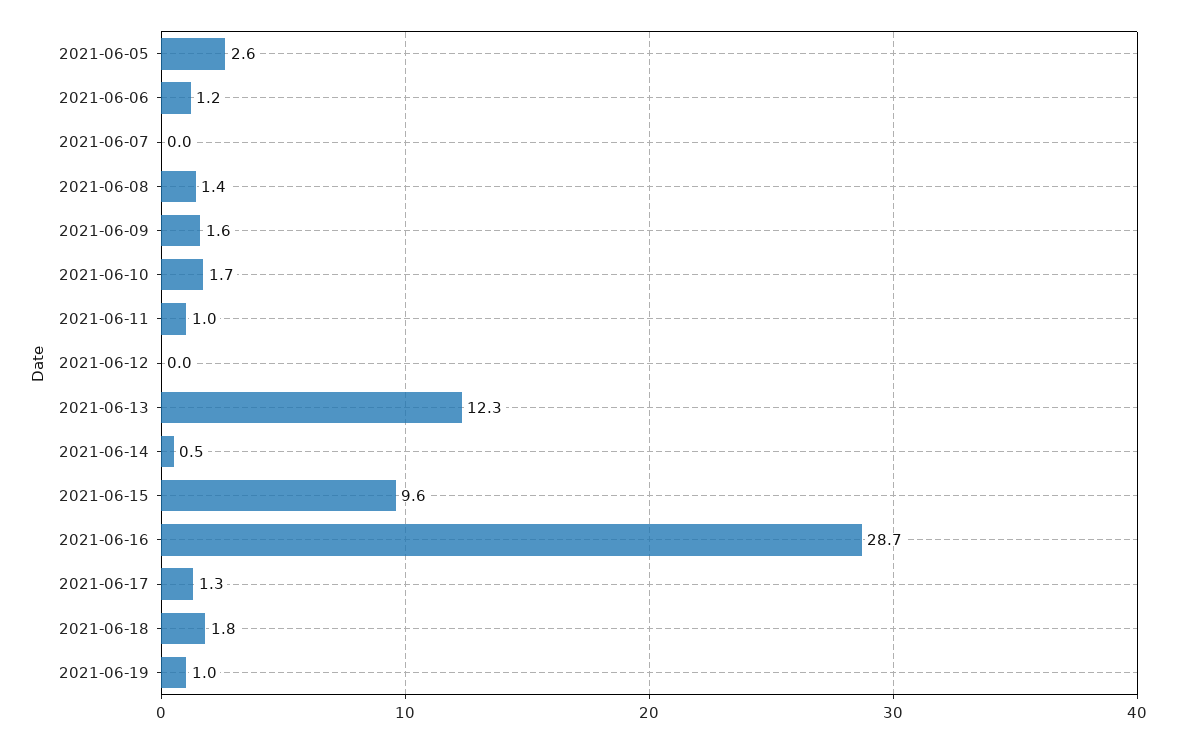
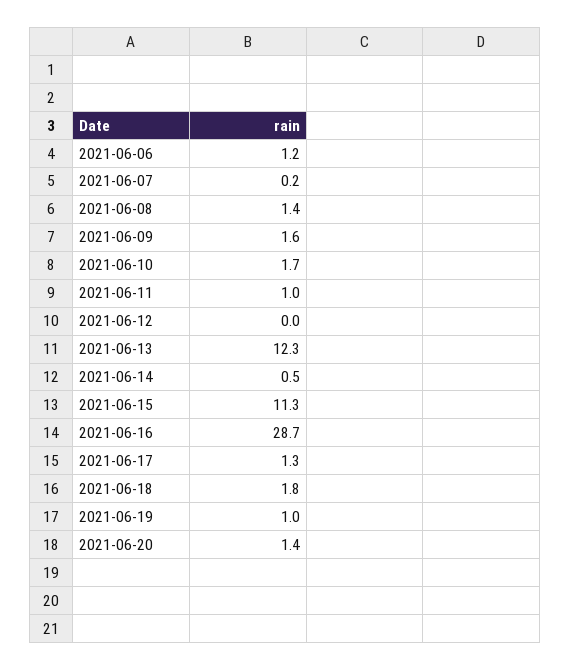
2021-06-05: 2.6 -> none
2021-06-07: 0 -> 0.2
2021-06-15: 9.6 -> 11.3
2021-06-20: none -> 1.4

